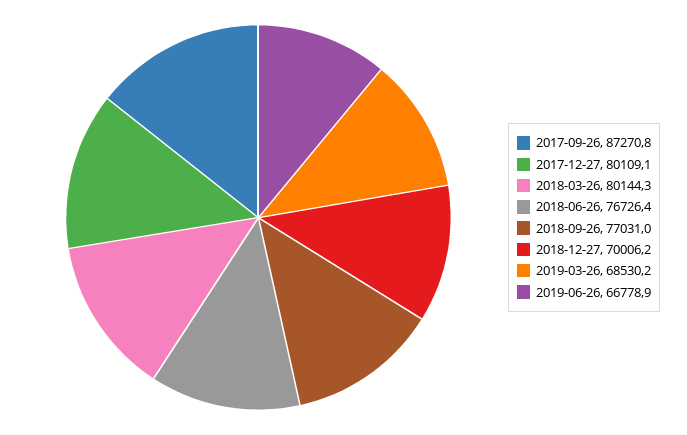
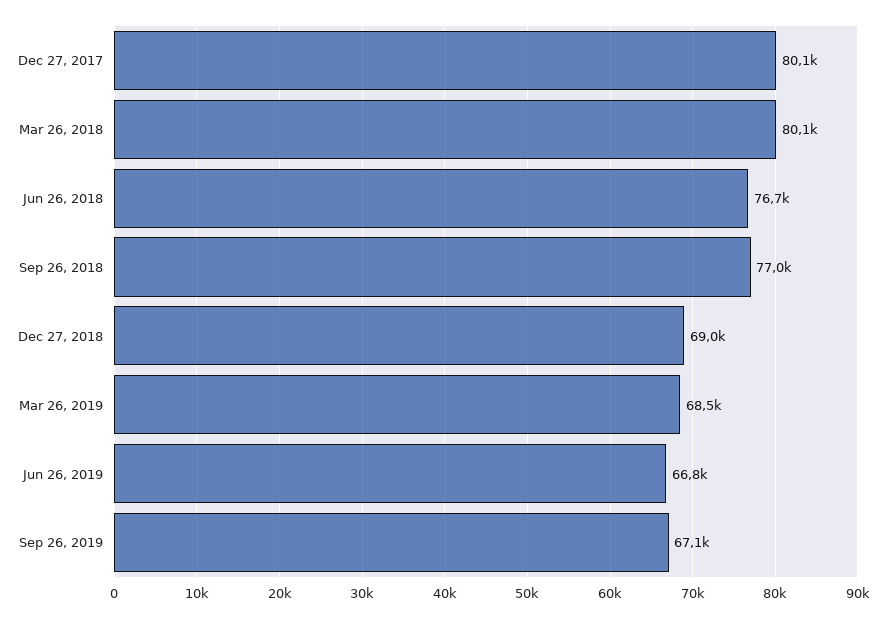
2017-09-26: 87270.8 -> none
2018-12-27: 70006.2 -> 69000
Sep 26, 2019: none -> 67100

